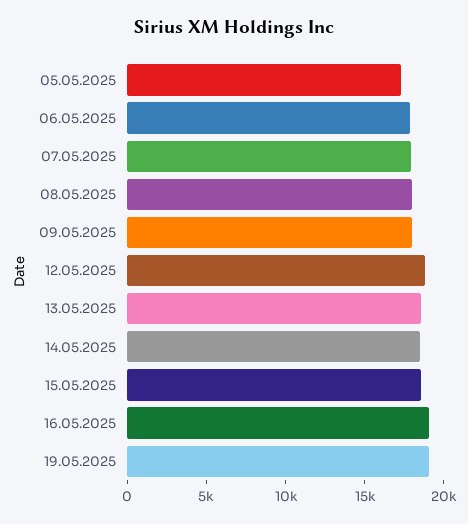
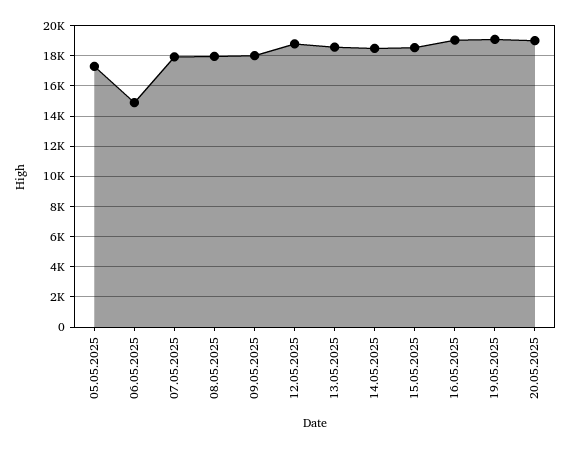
06.05.2025: 18000 -> 15000
20.05.2025: none -> 19000

